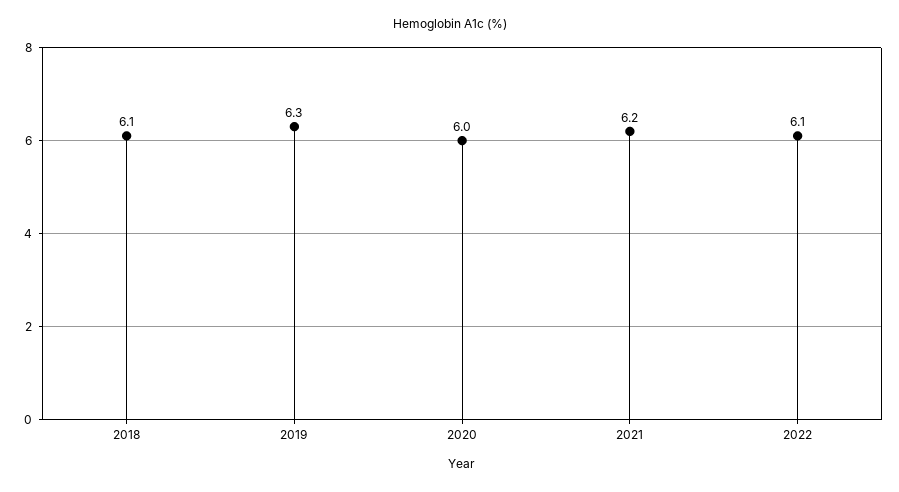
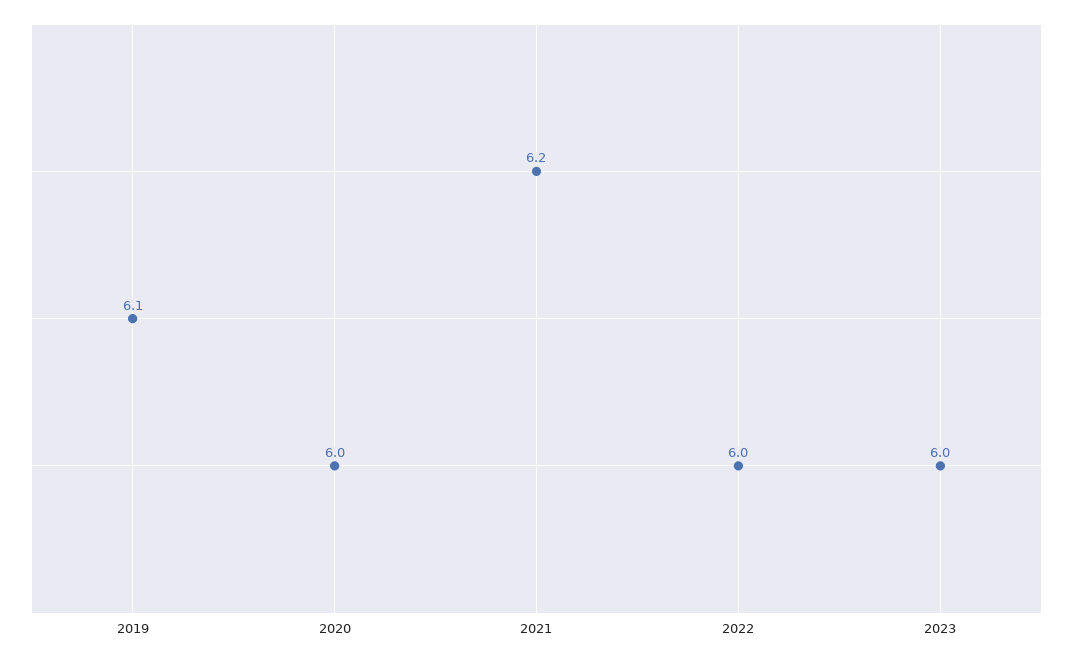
2018: 6.1 -> none
2019: 6.3 -> 6.1
2022: 6.1 -> 6
2023: none -> 6

